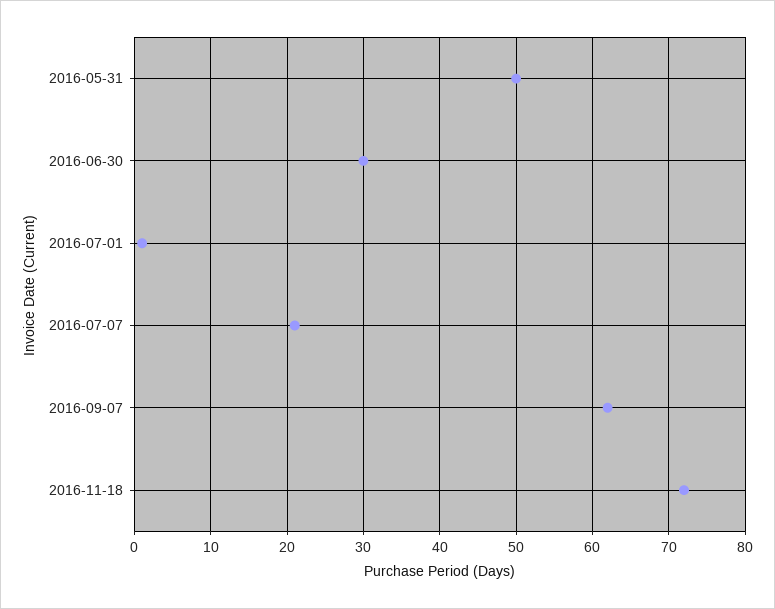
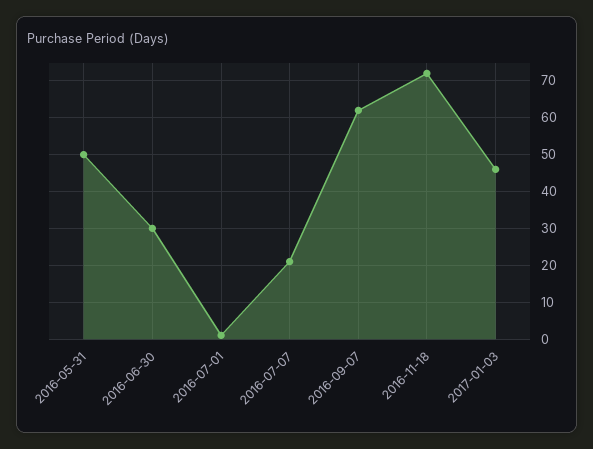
2017-01-03: none -> 45

